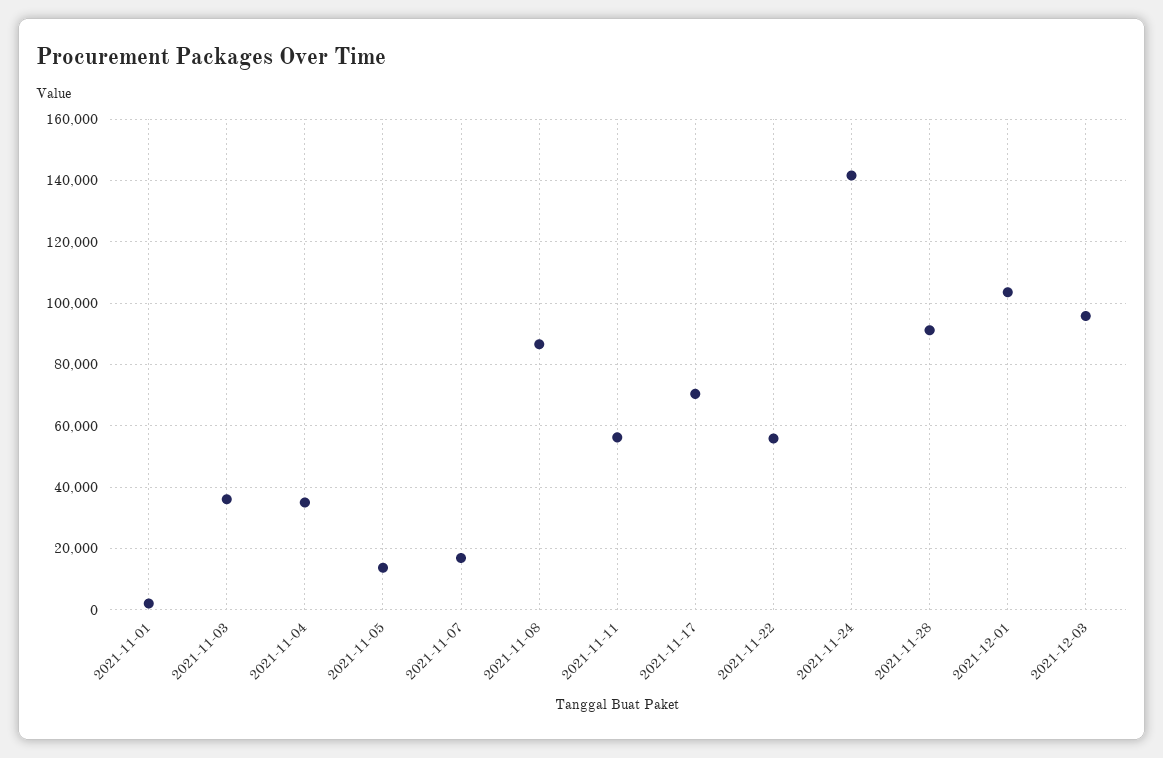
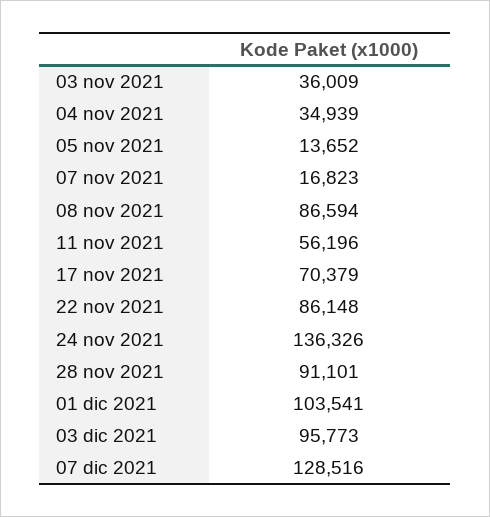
2021-11-01: 2000 -> none
2021-11-22: 56000 -> 86148
2021-11-24: 142000 -> 136326
07 dic 2021: none -> 128516

